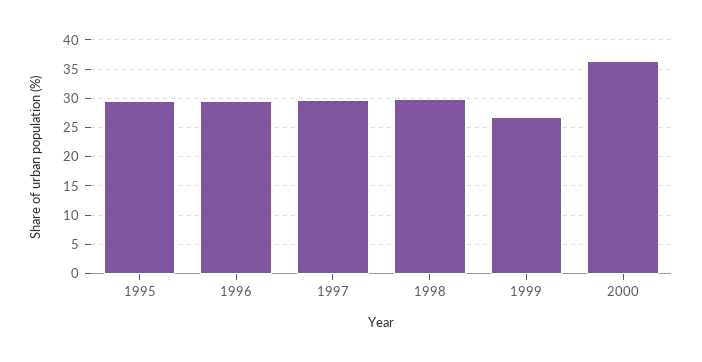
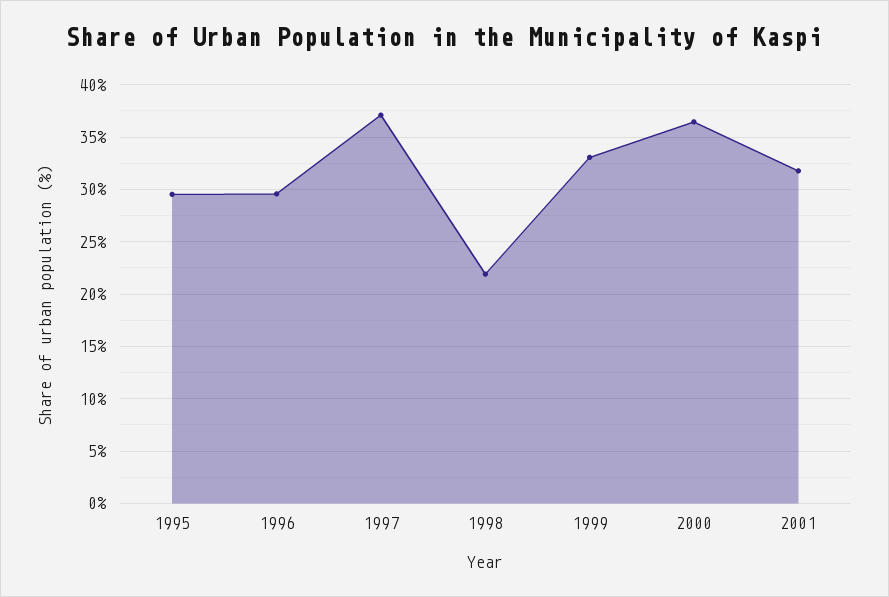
1997: 30 -> 37
1998: 30 -> 22
1999: 27.5 -> 33
2001: none -> 32

